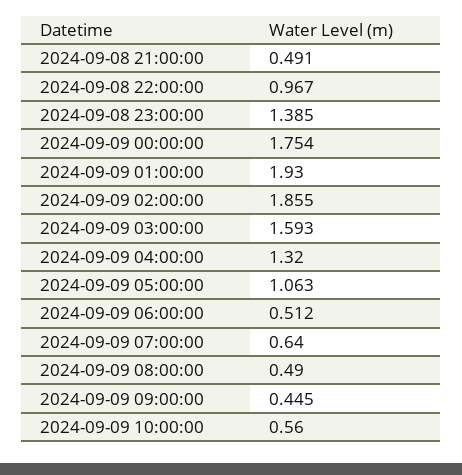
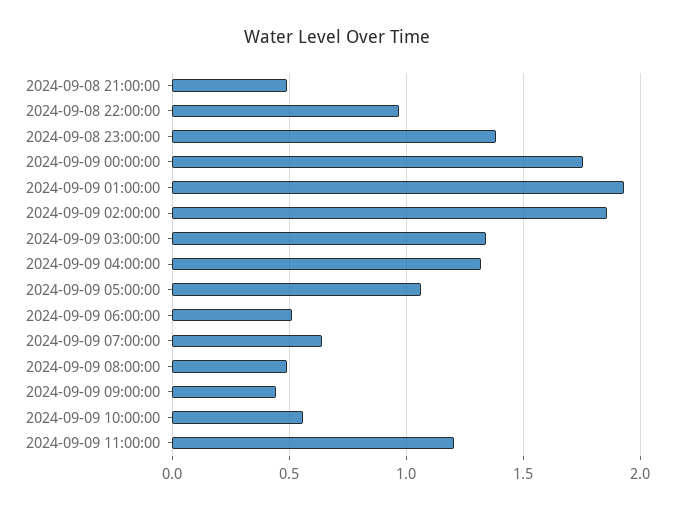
2024-09-09 03:00:00: 1.593 -> 1.35
2024-09-09 11:00:00: none -> 1.2

